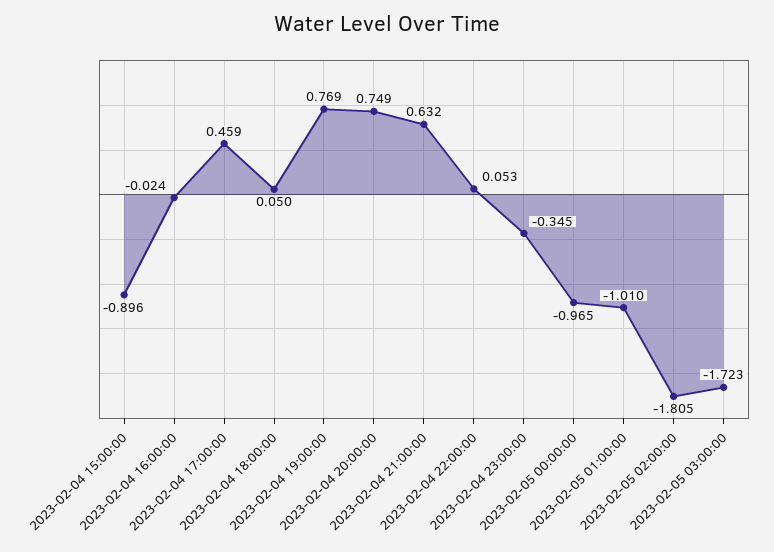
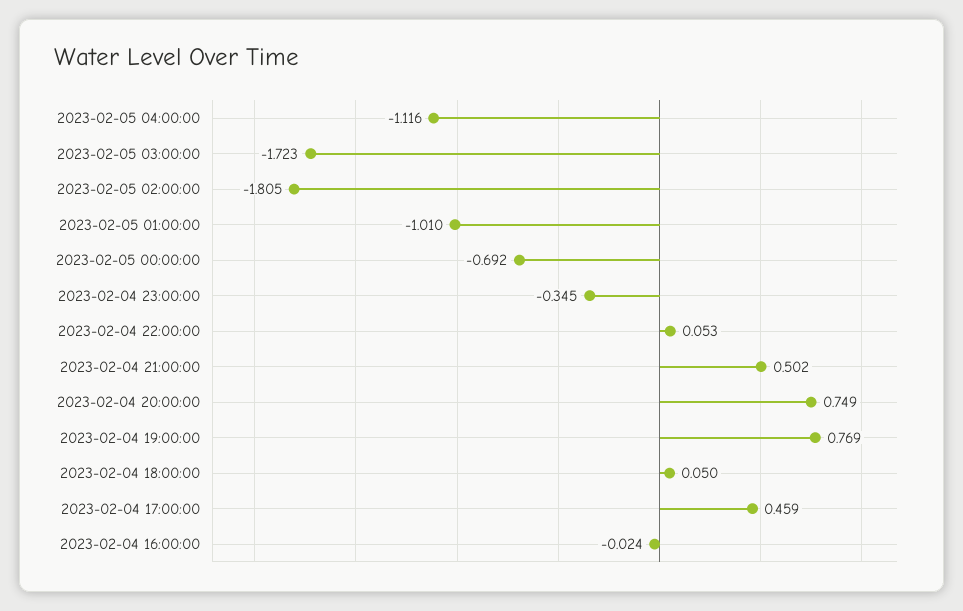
2023-02-04 15:00:00: -0.896 -> none
2023-02-04 21:00:00: 0.632 -> 0.502
2023-02-05 00:00:00: -0.965 -> -0.692
2023-02-05 04:00:00: none -> -1.116

